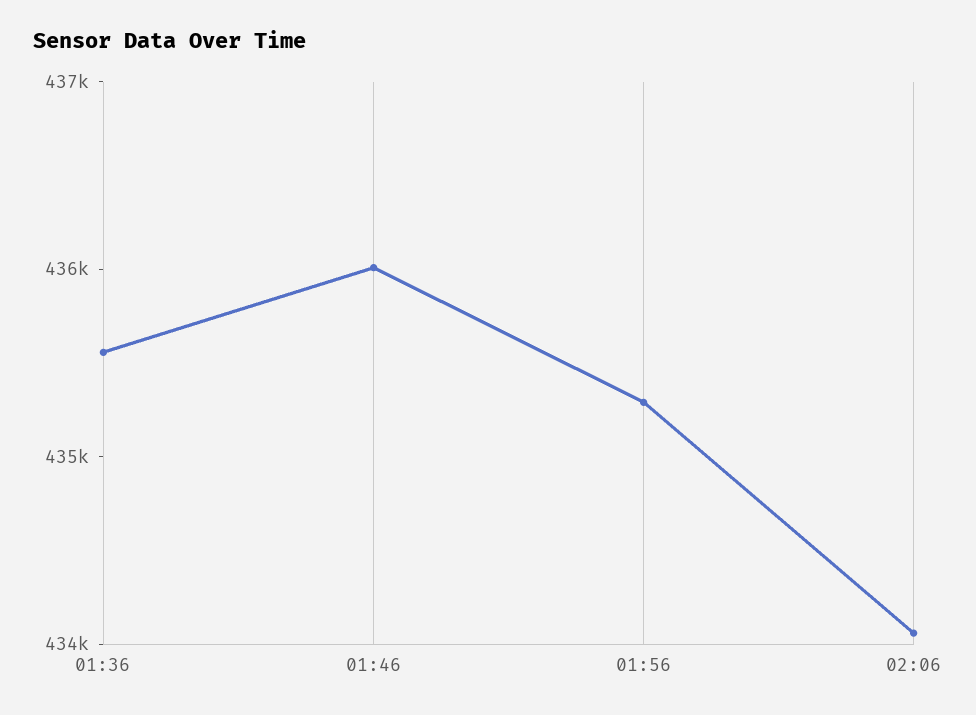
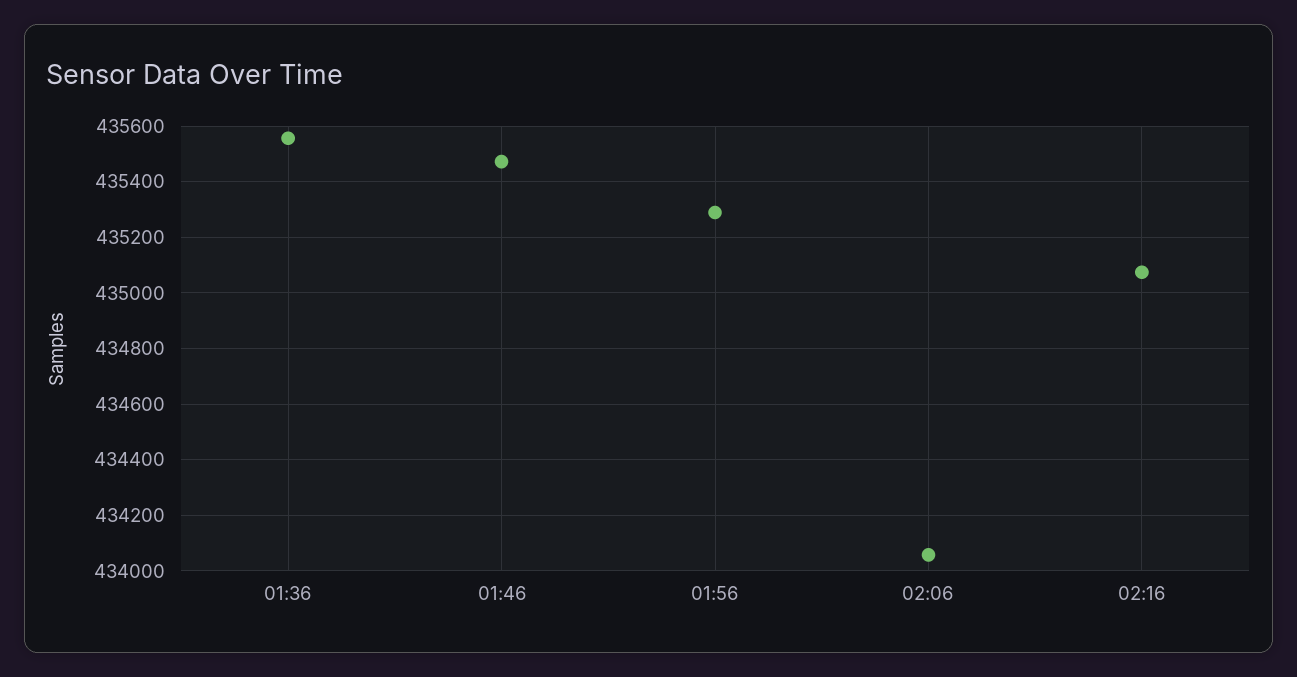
01:46: 436000 -> 435475
02:16: none -> 435075

